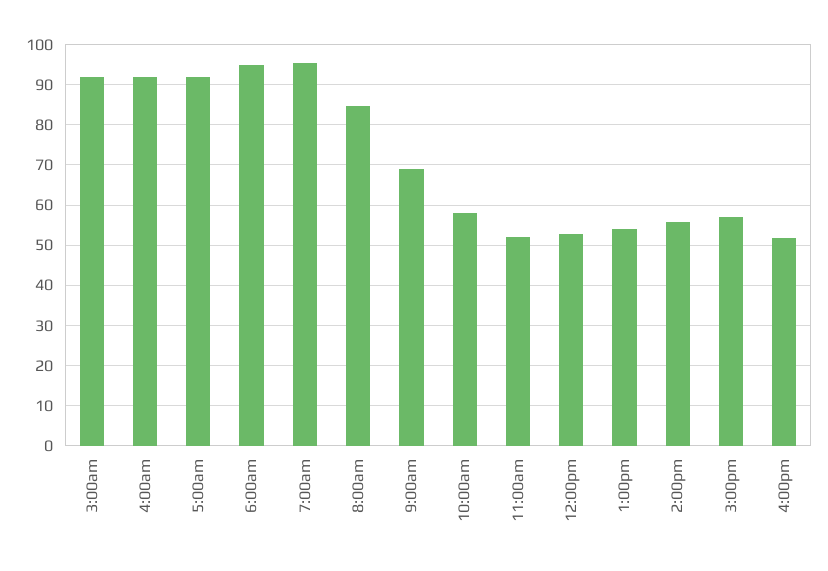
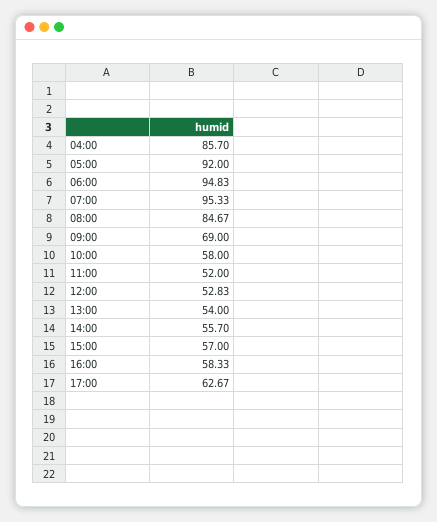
3:00am: 92 -> none
4:00am: 92 -> 85.7
4:00pm: 52 -> 58.33
17:00: none -> 62.67

